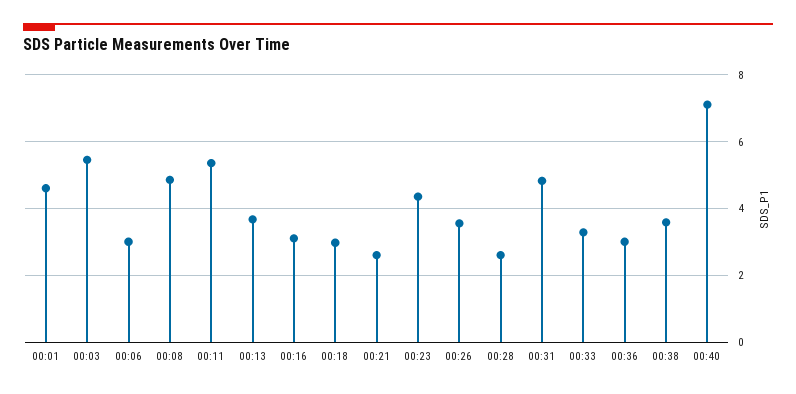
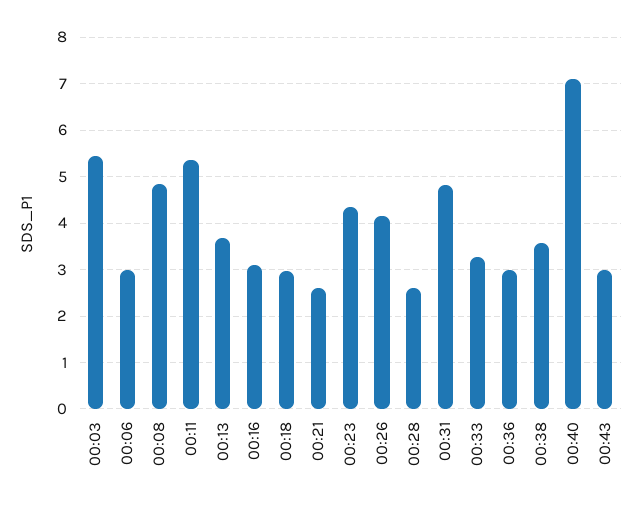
00:01: 4.6 -> none
00:26: 3.6 -> 4.2
00:43: none -> 3

